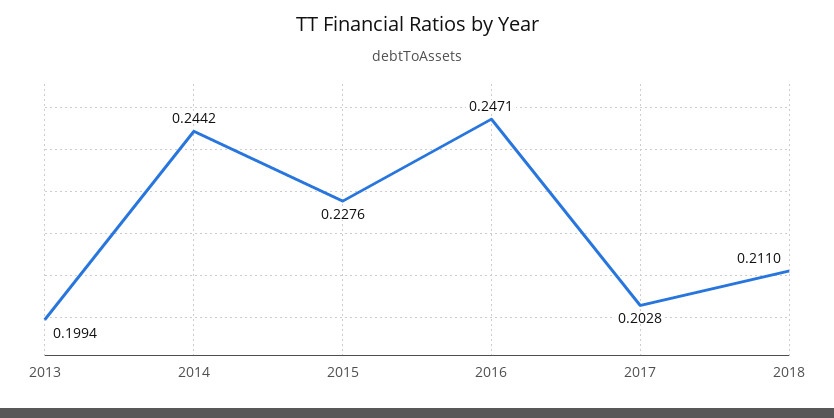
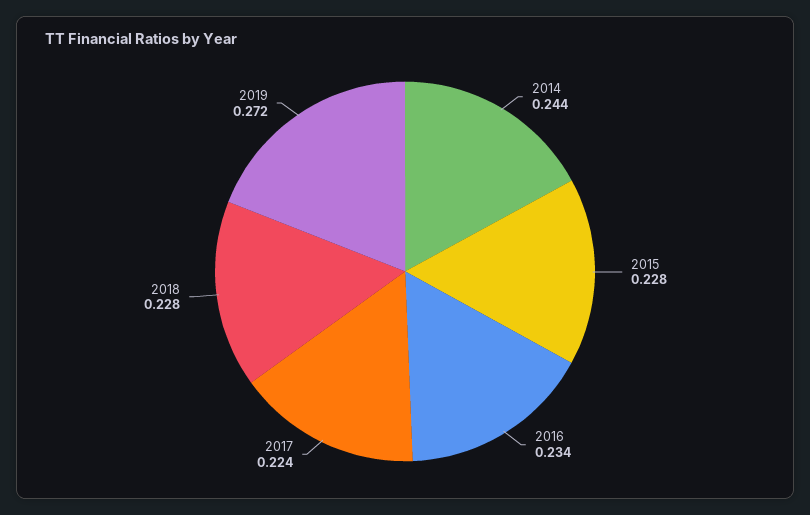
2013: 0.1994 -> none
2016: 0.2471 -> 0.234
2017: 0.2028 -> 0.224
2018: 0.211 -> 0.228
2019: none -> 0.272

